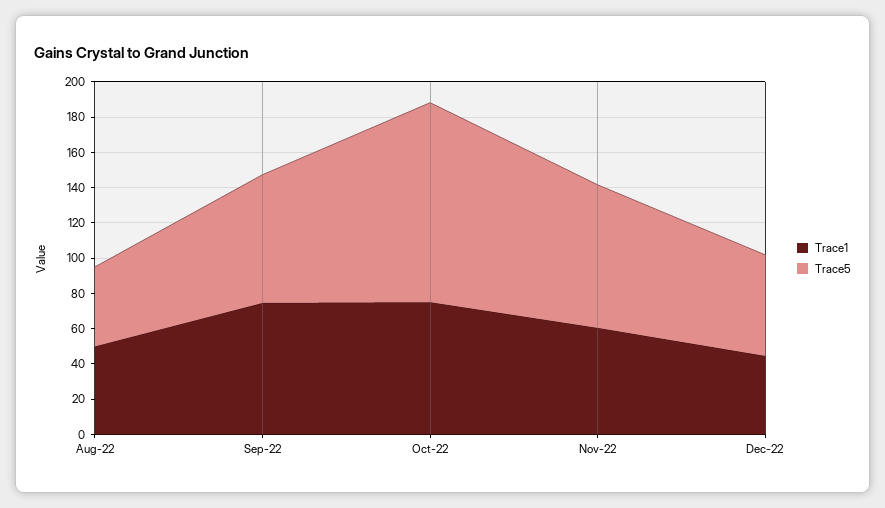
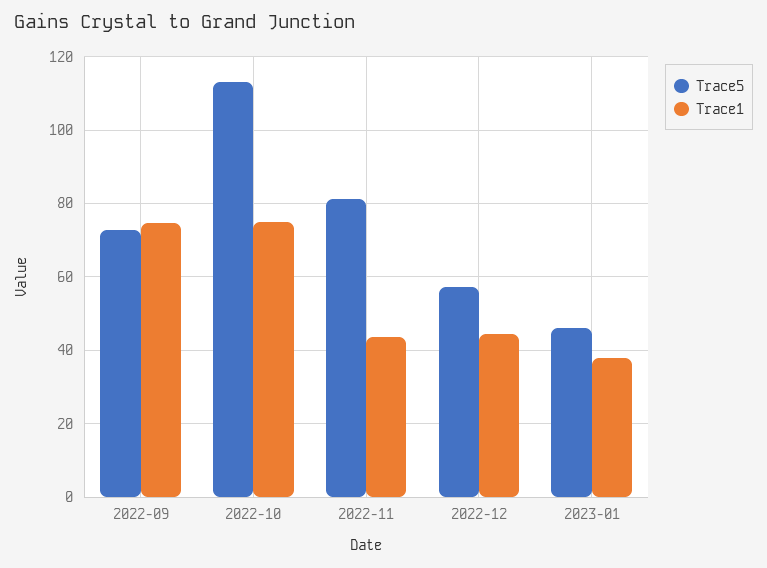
Trace1, Aug-22: 50 -> none
Trace5, Aug-22: 45 -> none
Trace1, Nov-22: 60 -> 44
Trace5, 2023-01: none -> 46
Trace1, 2023-01: none -> 38

